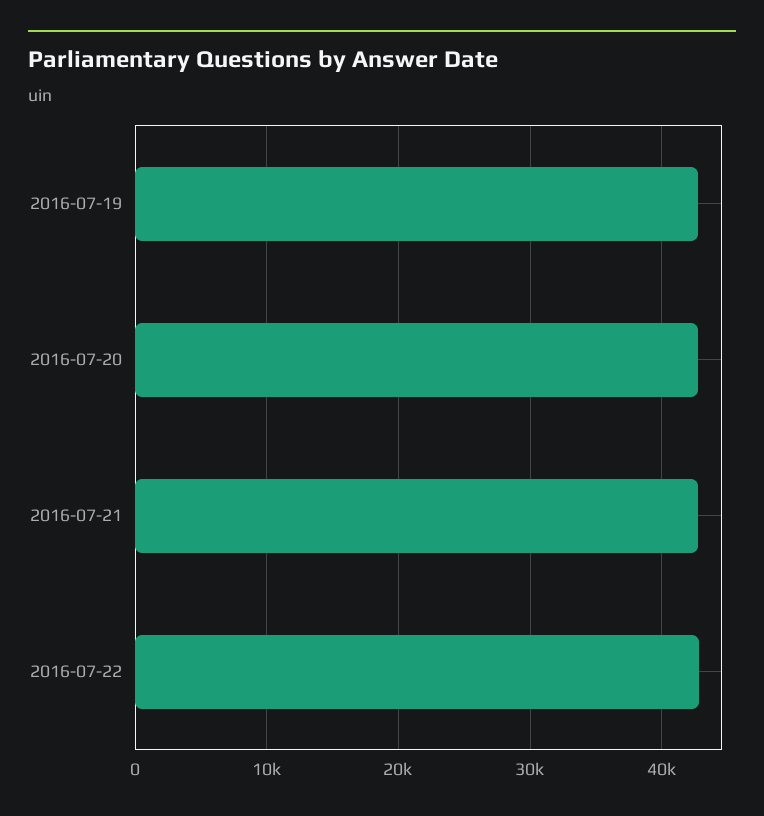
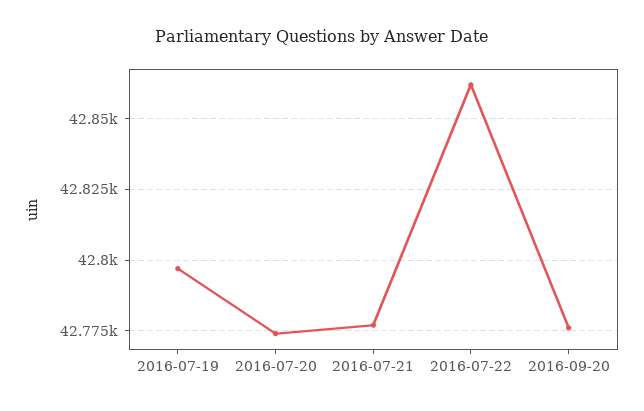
2016-09-20: none -> 42775

